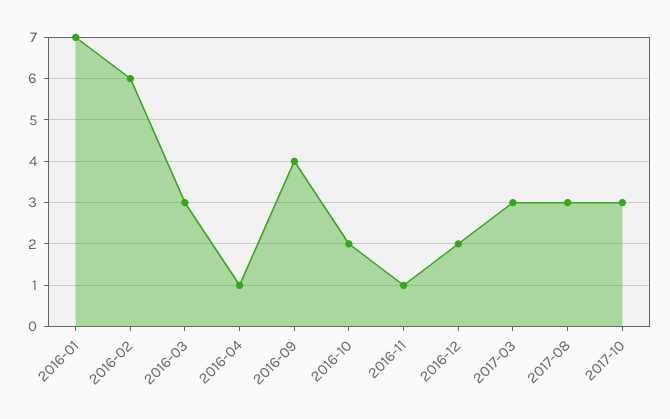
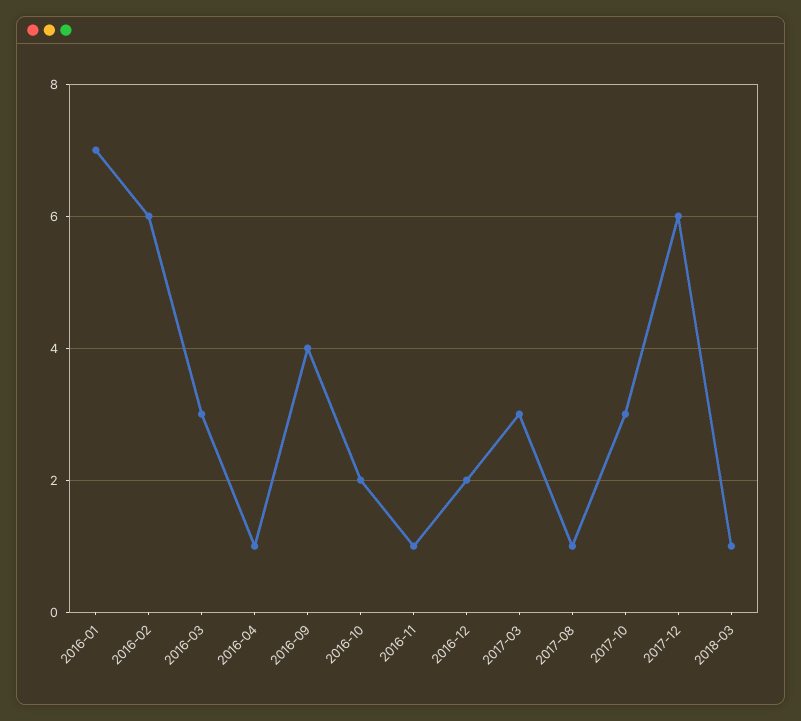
2017-08: 3 -> 1
2017-12: none -> 6
2018-03: none -> 1

